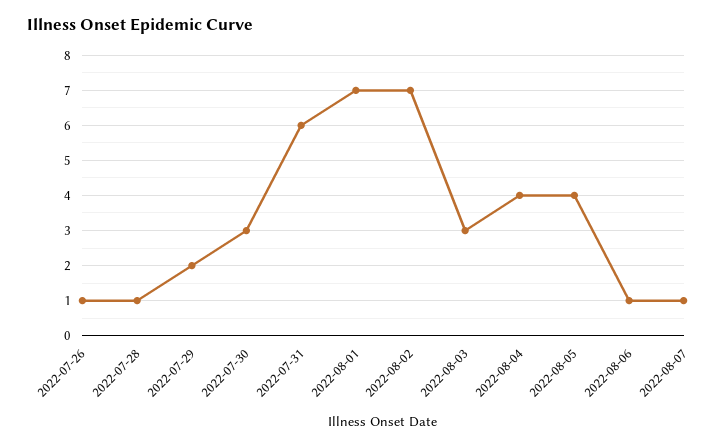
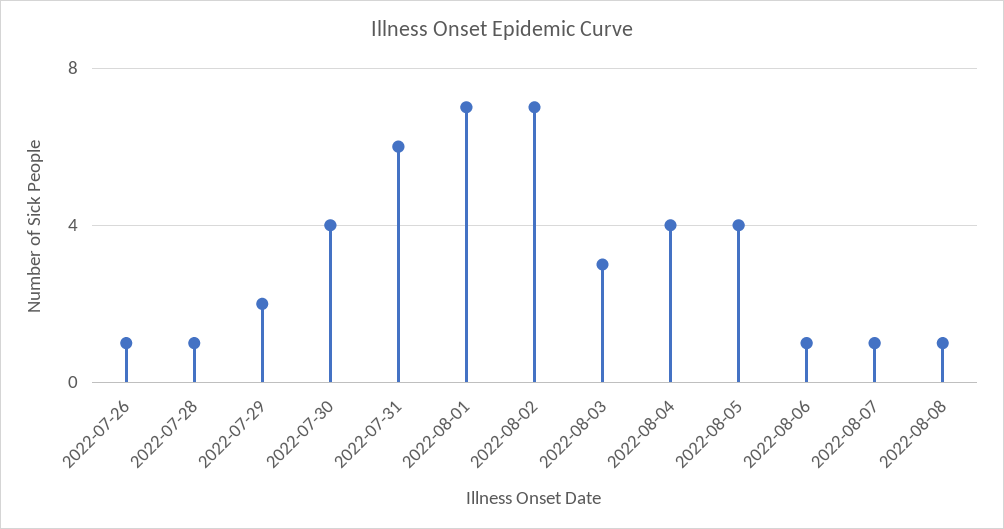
2022-07-30: 3 -> 4
2022-08-08: none -> 1

